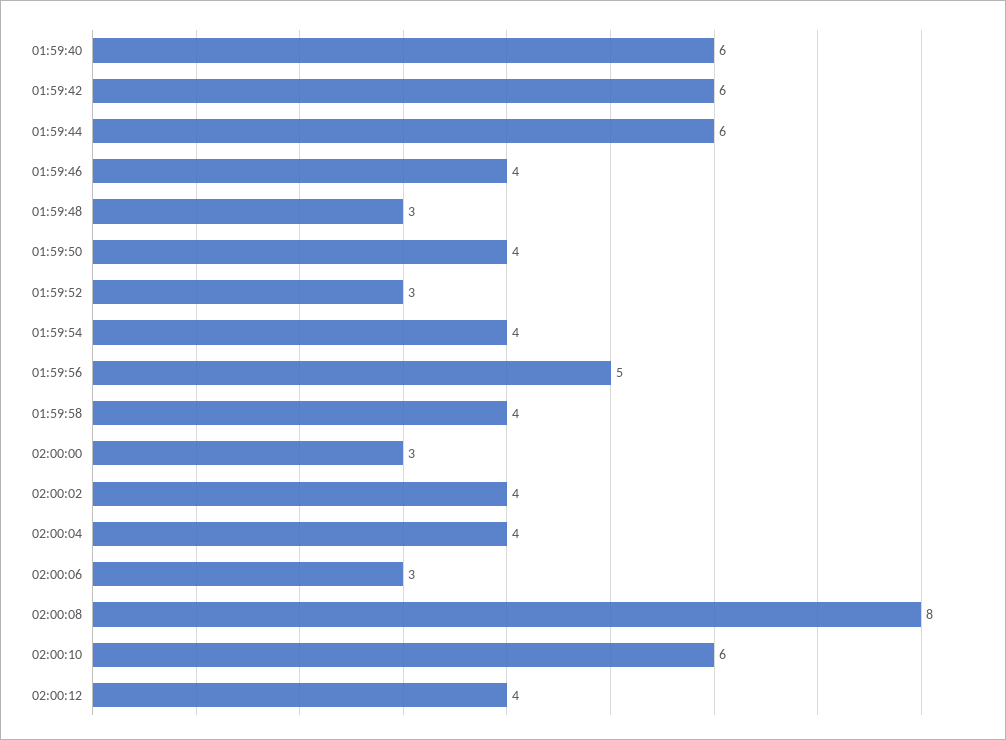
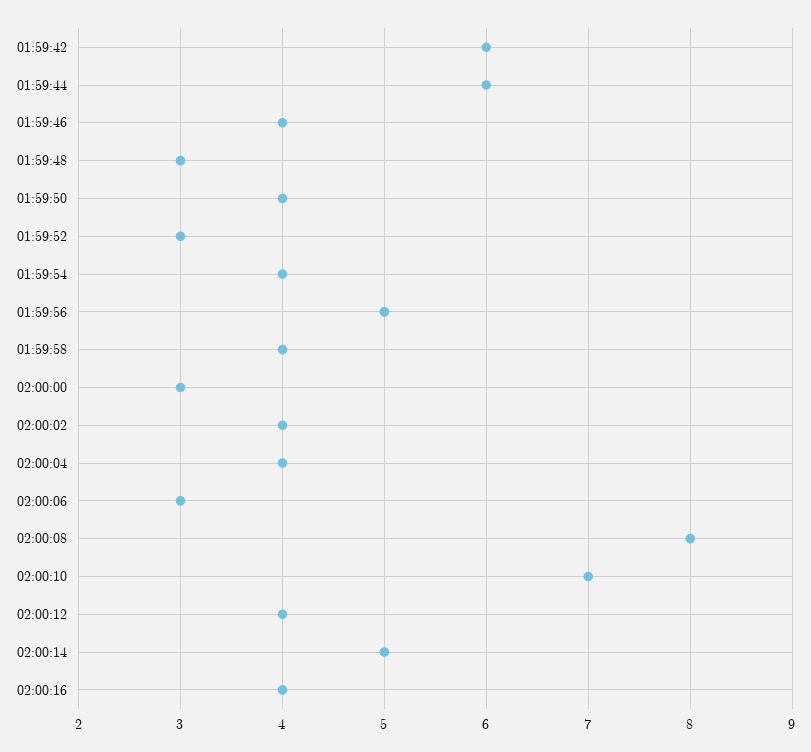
01:59:40: 6 -> none
02:00:10: 6 -> 7
02:00:14: none -> 5
02:00:16: none -> 4

